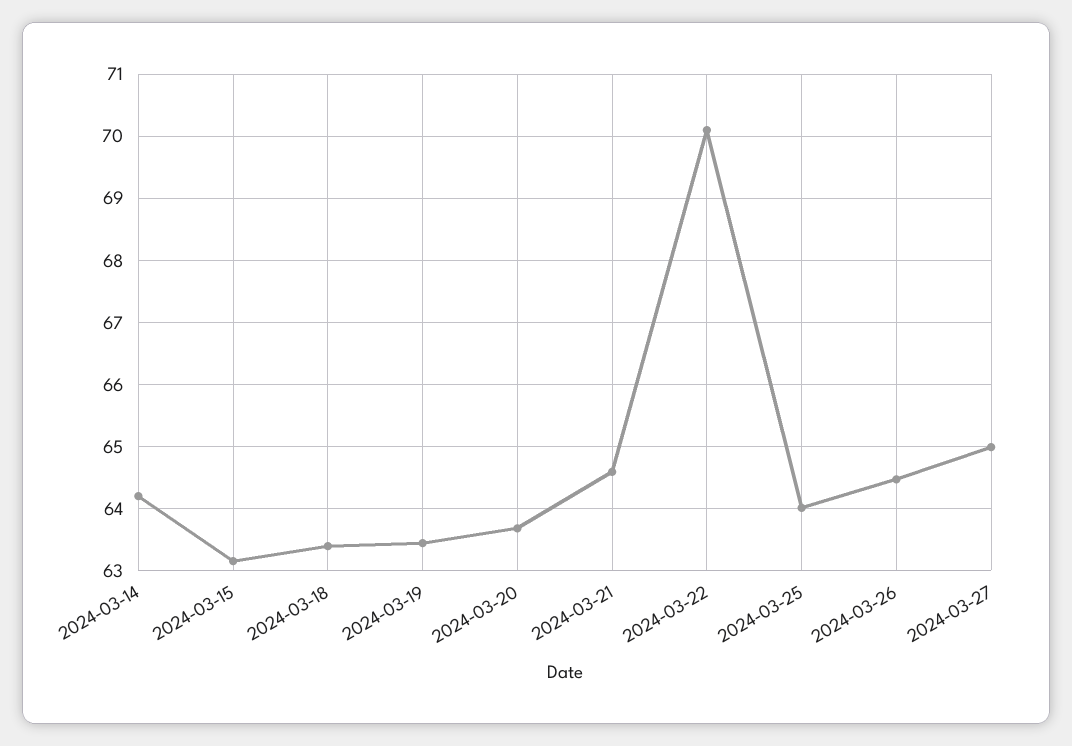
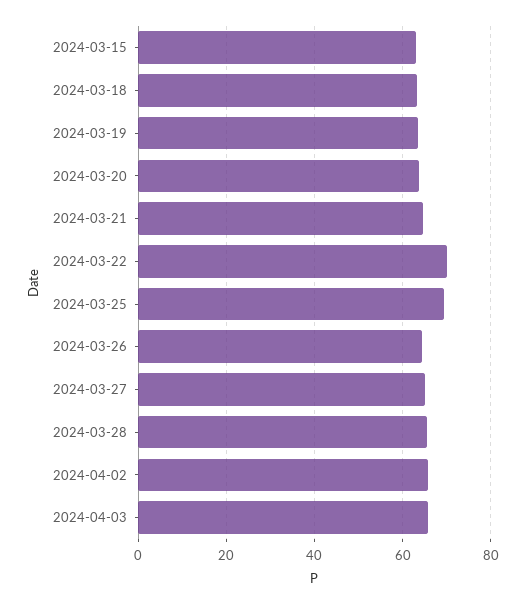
2024-03-14: 64.2 -> none
2024-03-25: 64 -> 70
2024-03-28: none -> 66
2024-04-02: none -> 66
2024-04-03: none -> 66

